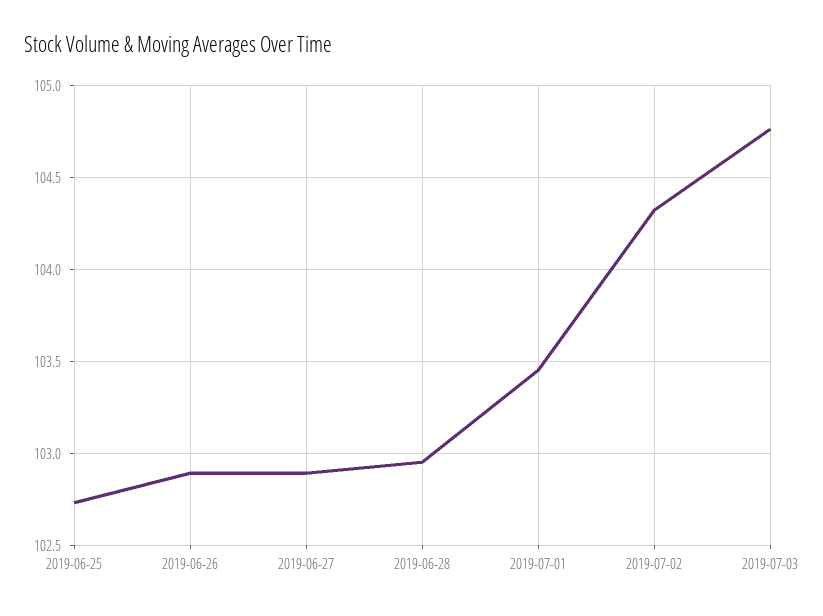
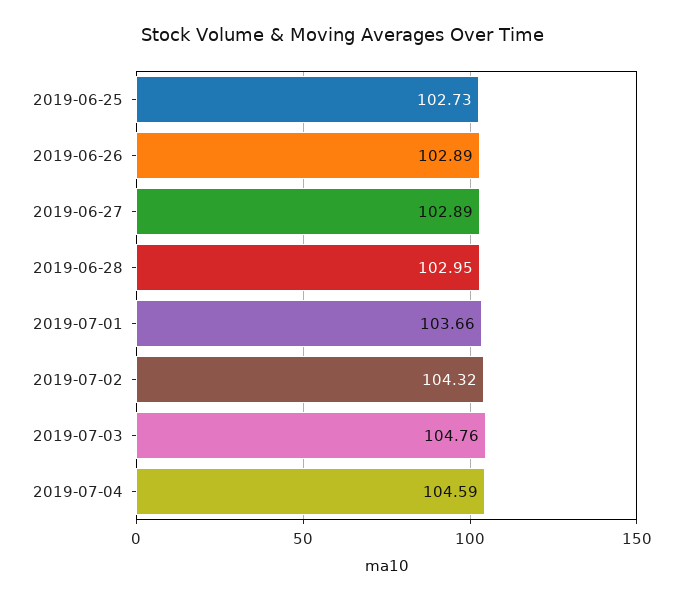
2019-07-01: 103.45 -> 103.66
2019-07-04: none -> 104.59

